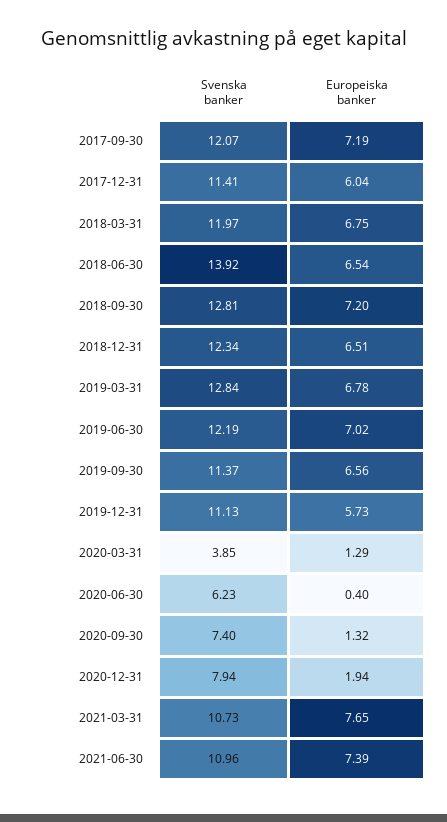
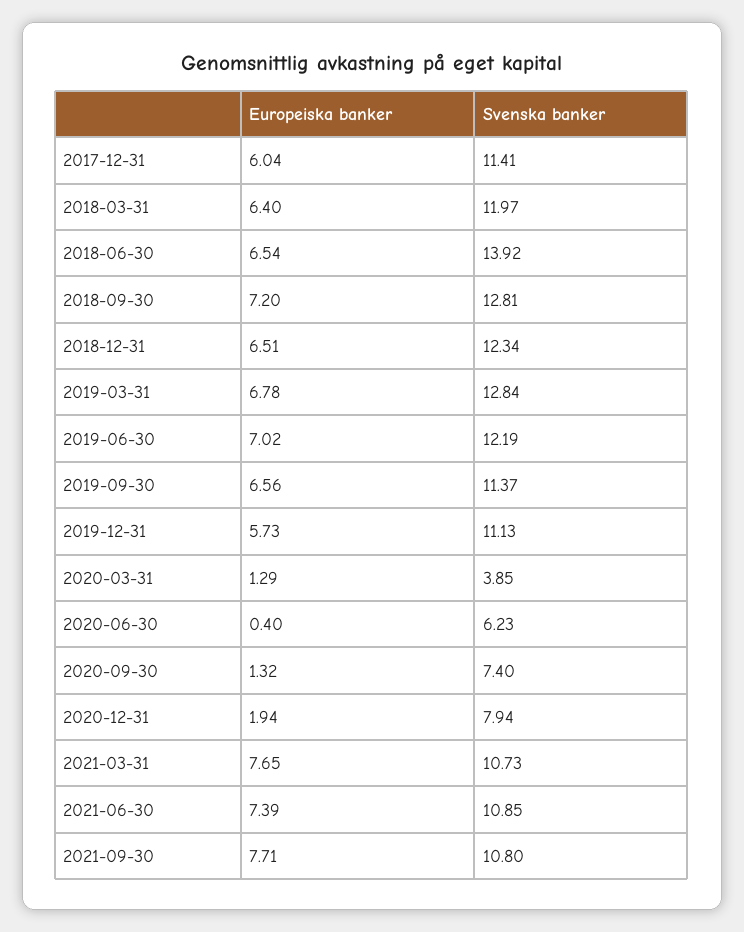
Svenska banker, 2017-09-30: 12.07 -> none
Europeiska banker, 2017-09-30: 7.19 -> none
Europeiska banker, 2018-03-31: 6.75 -> 6.4
Svenska banker, 2021-06-30: 10.96 -> 10.85
Europeiska banker, 2021-09-30: none -> 7.71
Svenska banker, 2021-09-30: none -> 10.8

